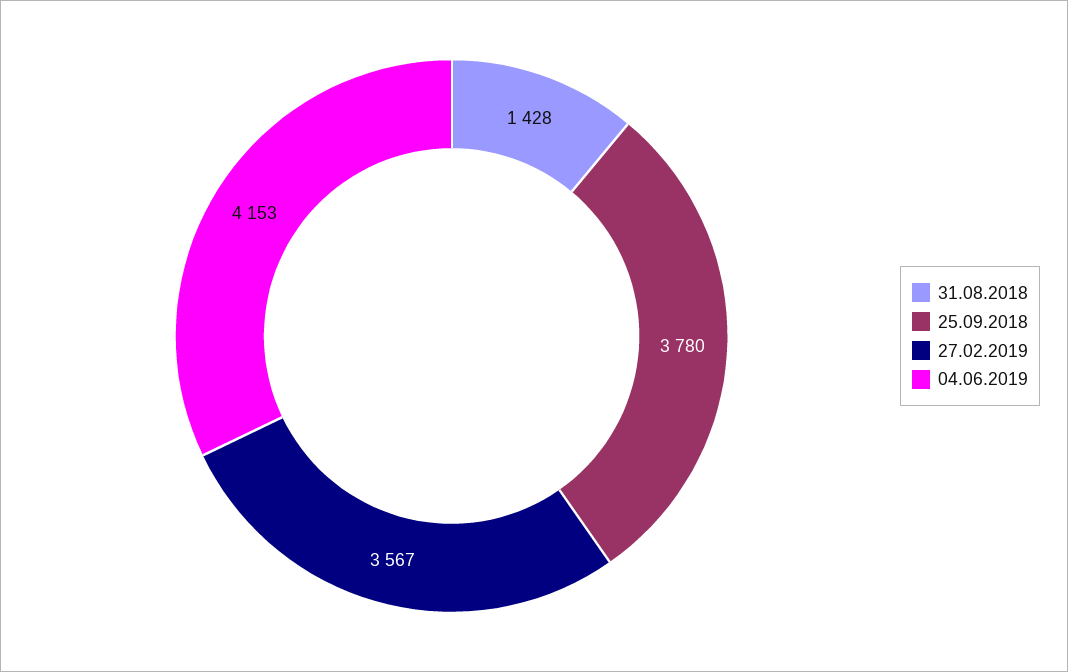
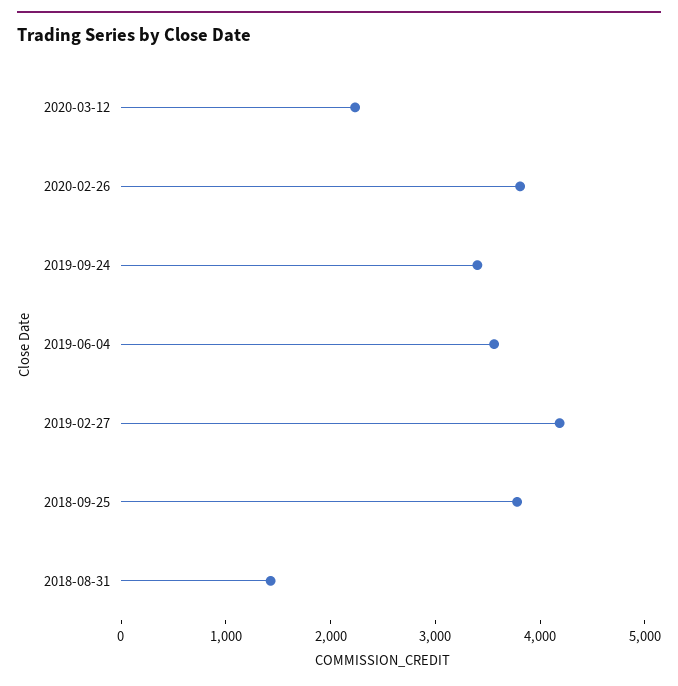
27.02.2019: 3567 -> 4200
04.06.2019: 4153 -> 3600
2020-03-12: none -> 2200
2020-02-26: none -> 3800
2019-09-24: none -> 3400

